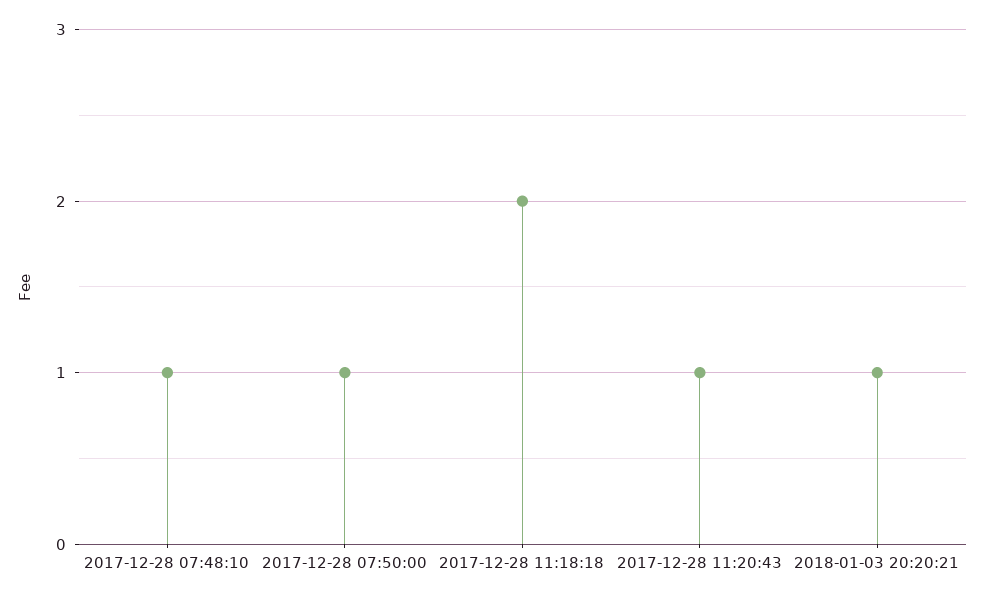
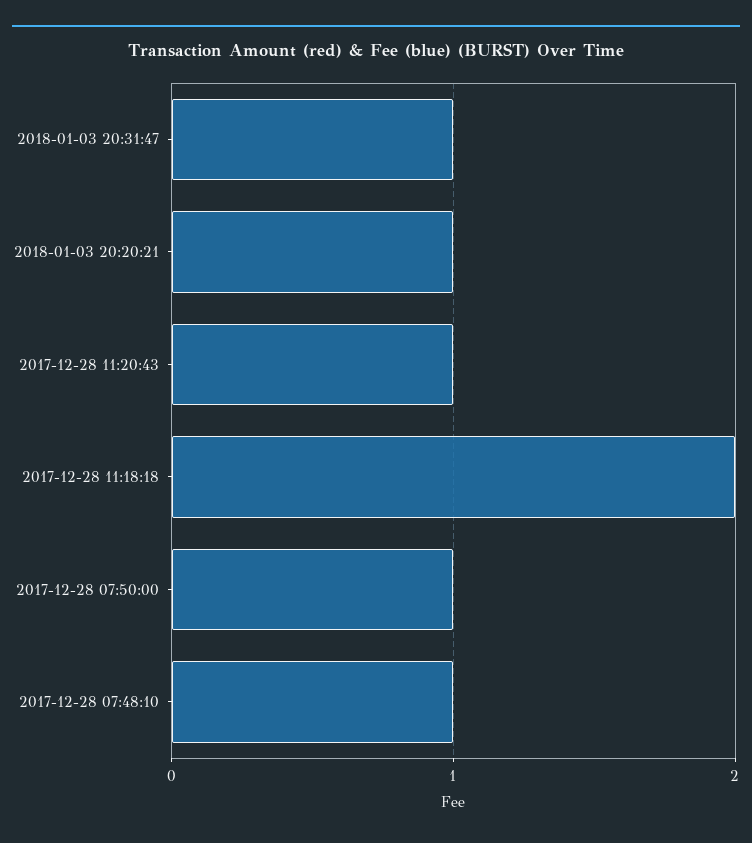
2018-01-03 20:31:47: none -> 1

